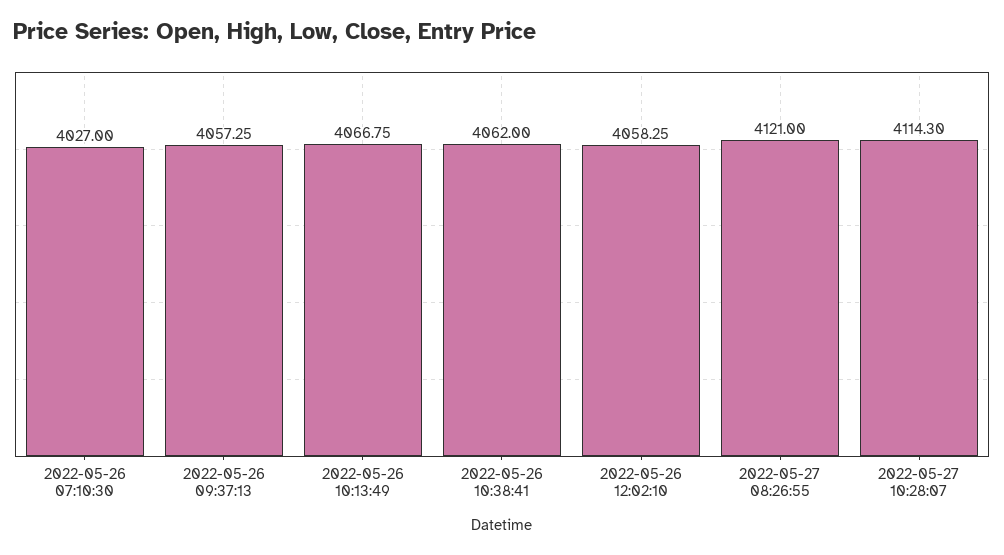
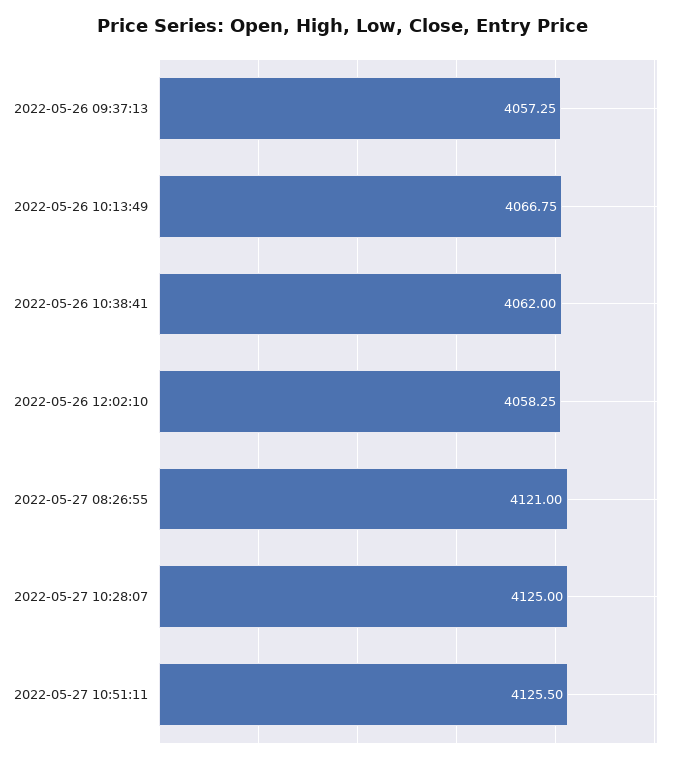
2022-05-26 07:10:30: 4027 -> none
2022-05-27 10:28:07: 4114.3 -> 4125
2022-05-27 10:51:11: none -> 4125.5

